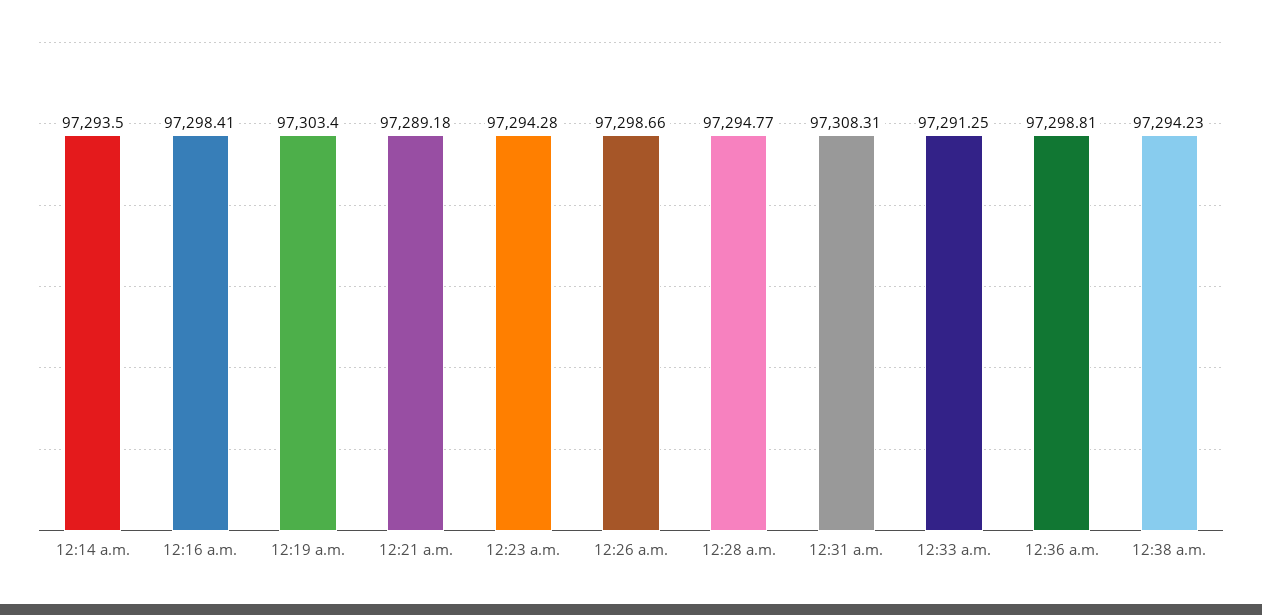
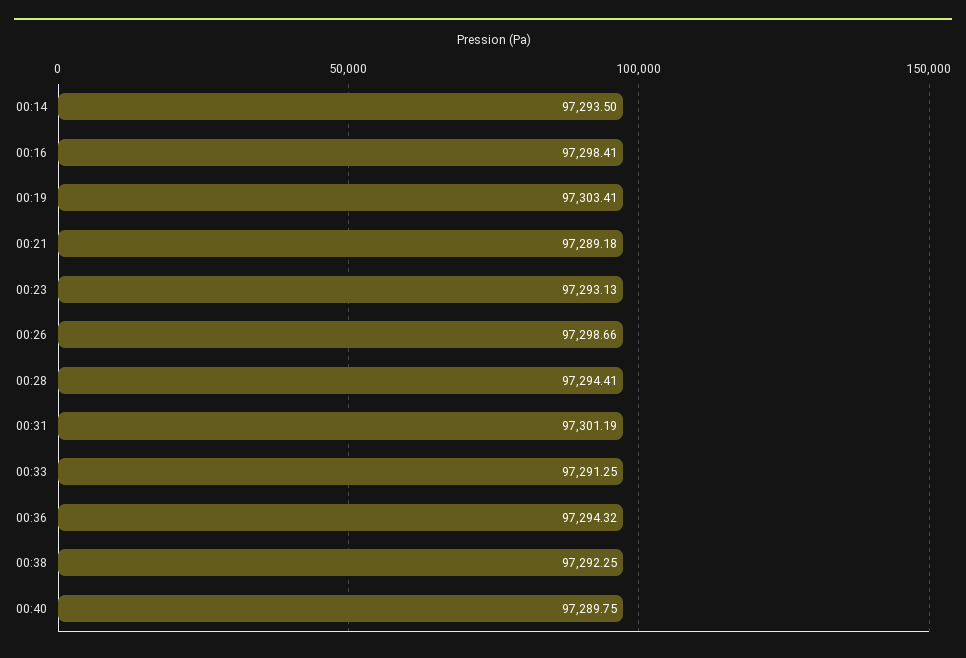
12:19 a.m.: 97303.4 -> 97303.41
12:23 a.m.: 97294.28 -> 97293.13
12:28 a.m.: 97294.77 -> 97294.41
12:31 a.m.: 97308.31 -> 97301.19
12:36 a.m.: 97298.81 -> 97294.32
12:38 a.m.: 97294.23 -> 97292.25
00:40: none -> 97289.75

